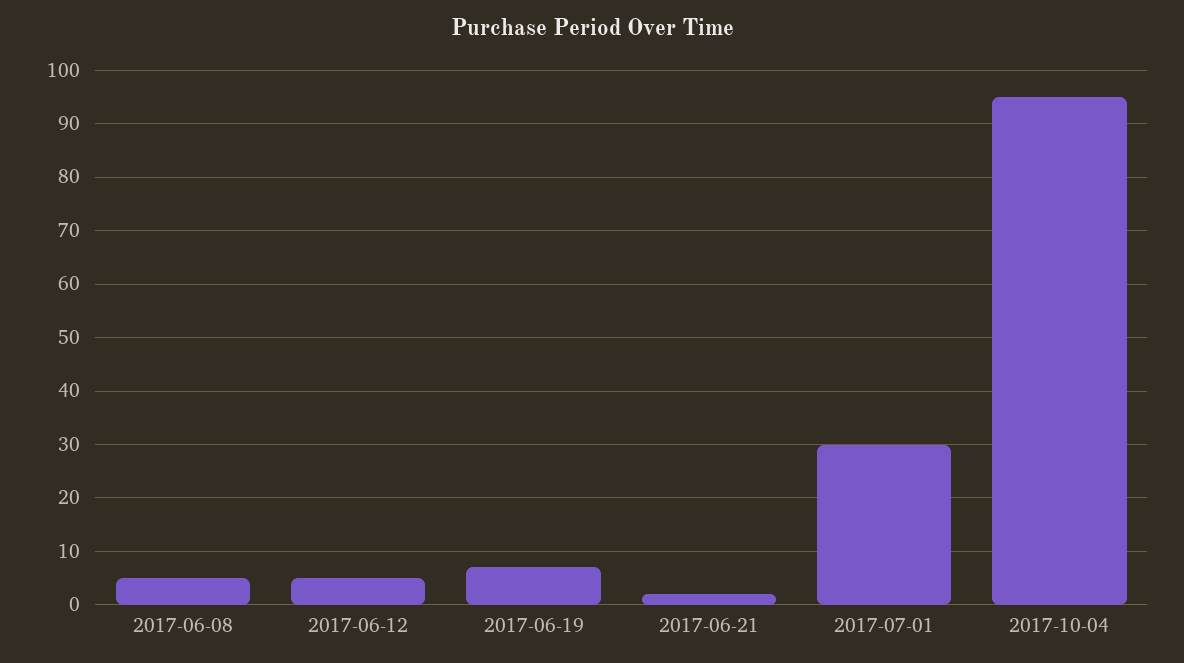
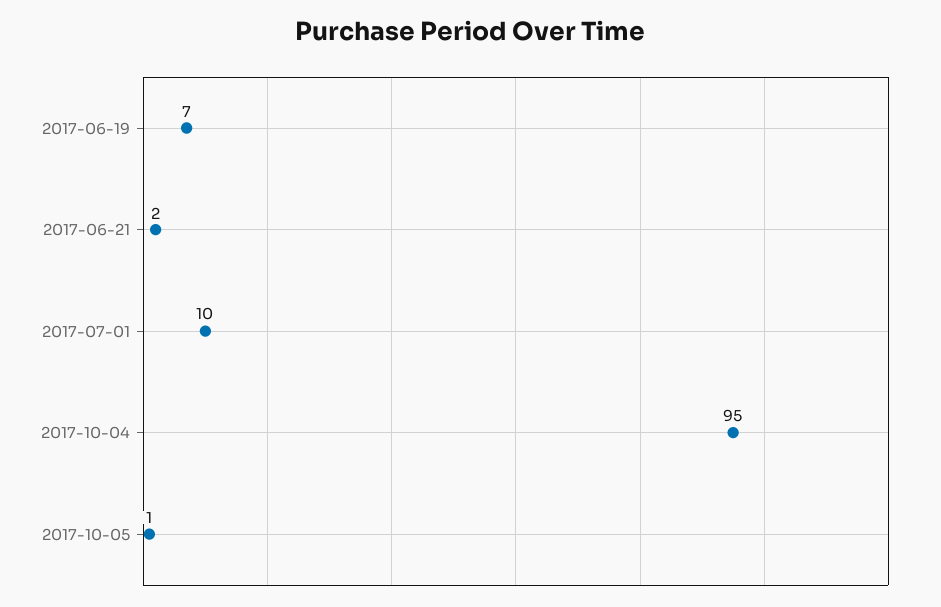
2017-06-08: 5 -> none
2017-06-12: 5 -> none
2017-07-01: 30 -> 10
2017-10-05: none -> 1

